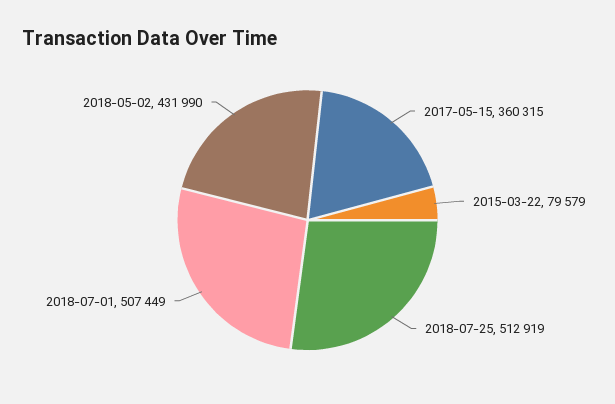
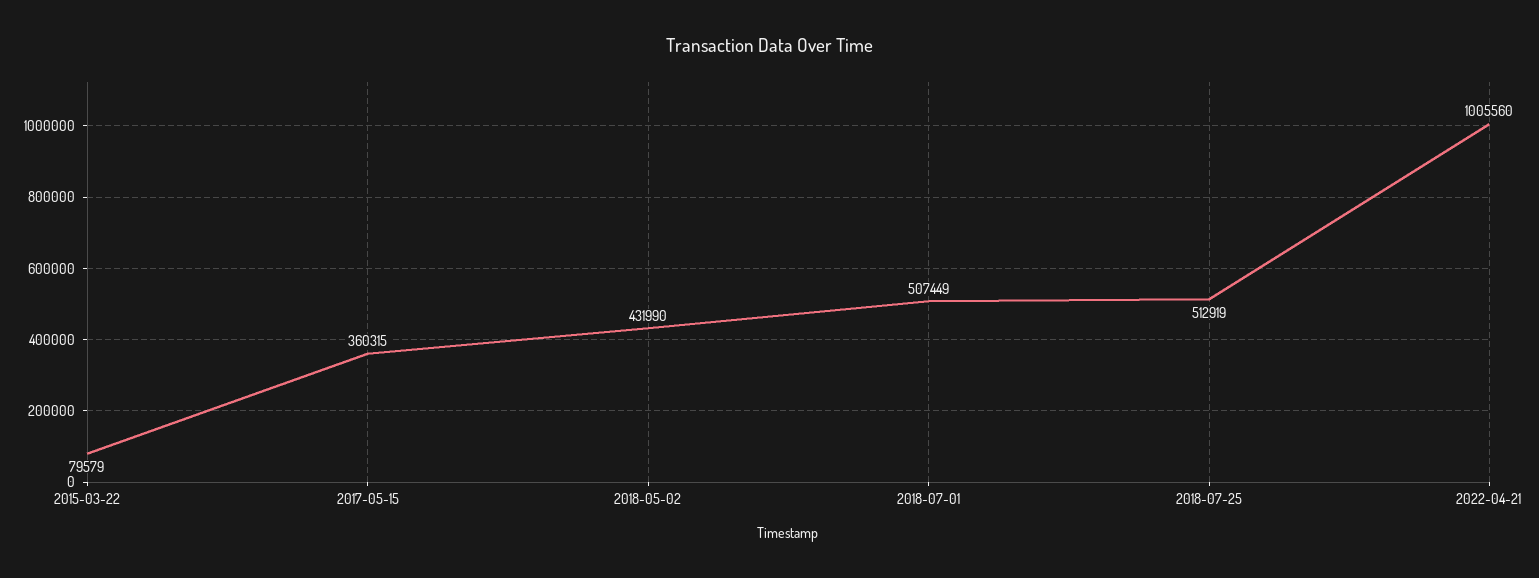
2022-04-21: none -> 1005560

